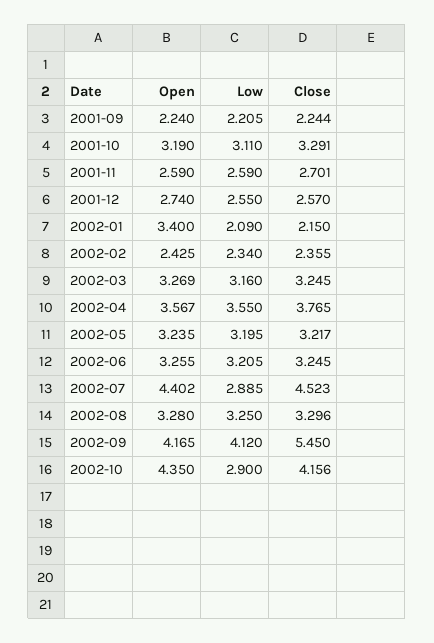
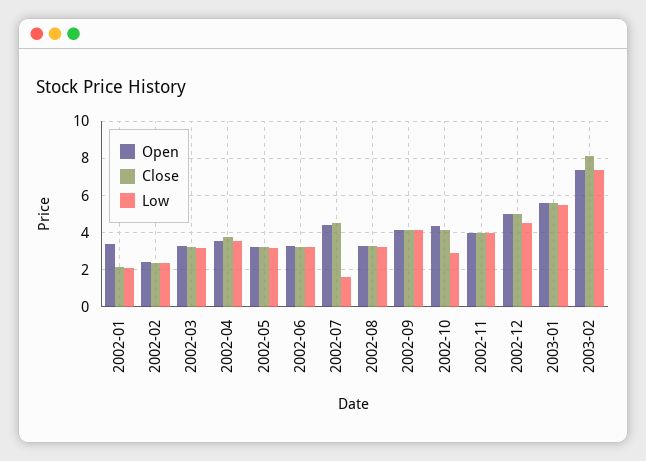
Open, 2001-09: 2.24 -> none
Low, 2001-09: 2.205 -> none
Close, 2001-09: 2.244 -> none
Open, 2001-10: 3.19 -> none
Low, 2001-10: 3.11 -> none
Close, 2001-10: 3.291 -> none
Open, 2001-11: 2.59 -> none
Low, 2001-11: 2.59 -> none
Close, 2001-11: 2.701 -> none
Open, 2001-12: 2.74 -> none
Low, 2001-12: 2.55 -> none
Close, 2001-12: 2.57 -> none
Low, 2002-07: 2.885 -> 1.5
Close, 2002-09: 5.45 -> 4
Open, 2002-11: none -> 4
Close, 2002-11: none -> 4
Low, 2002-11: none -> 4
Open, 2002-12: none -> 5
Close, 2002-12: none -> 5
Low, 2002-12: none -> 4.5
Open, 2003-01: none -> 5.5
Close, 2003-01: none -> 5.5
Low, 2003-01: none -> 5.5
Open, 2003-02: none -> 7.5
Close, 2003-02: none -> 8
Low, 2003-02: none -> 7.5

